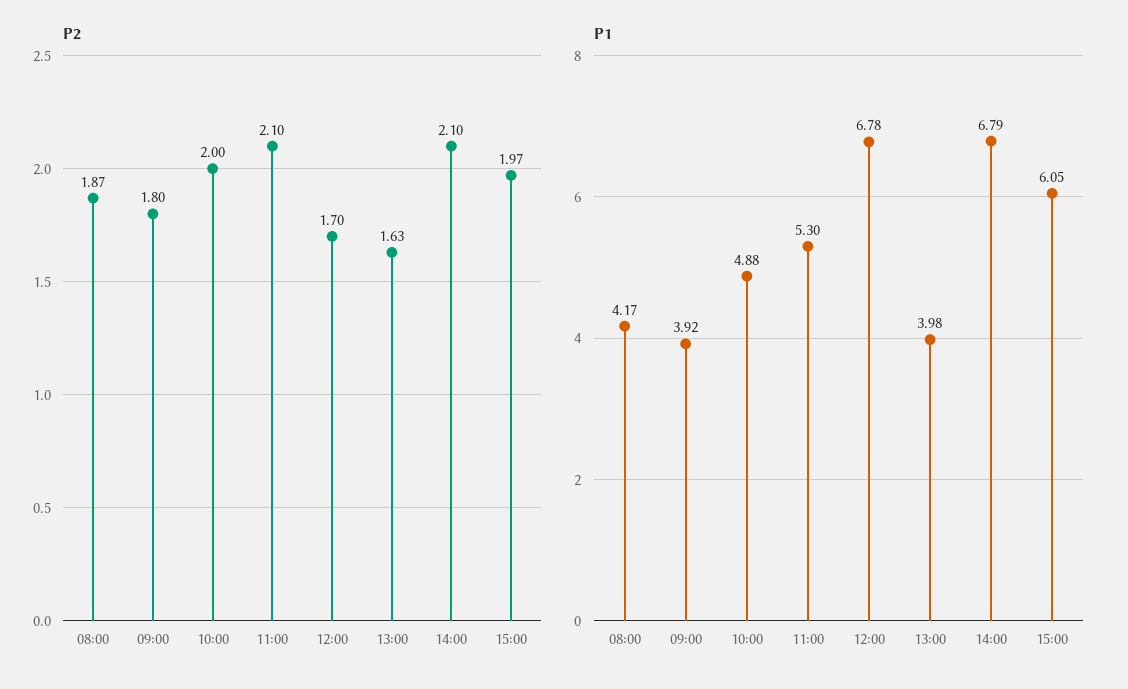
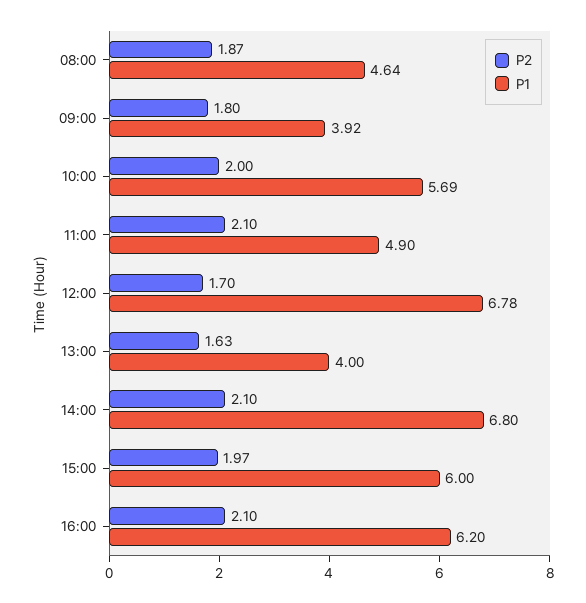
P1, 08:00: 4.17 -> 4.64
P1, 10:00: 4.88 -> 5.69
P1, 11:00: 5.3 -> 4.9
P1, 13:00: 3.98 -> 4
P1, 14:00: 6.79 -> 6.8
P1, 15:00: 6.05 -> 6
P2, 16:00: none -> 2.1
P1, 16:00: none -> 6.2

